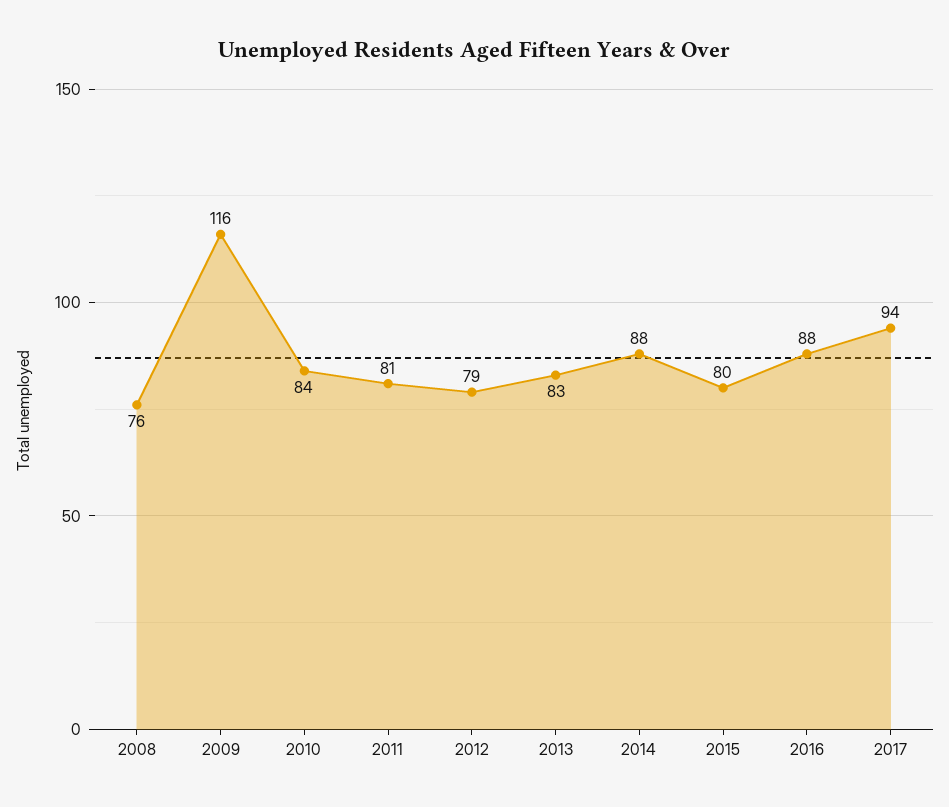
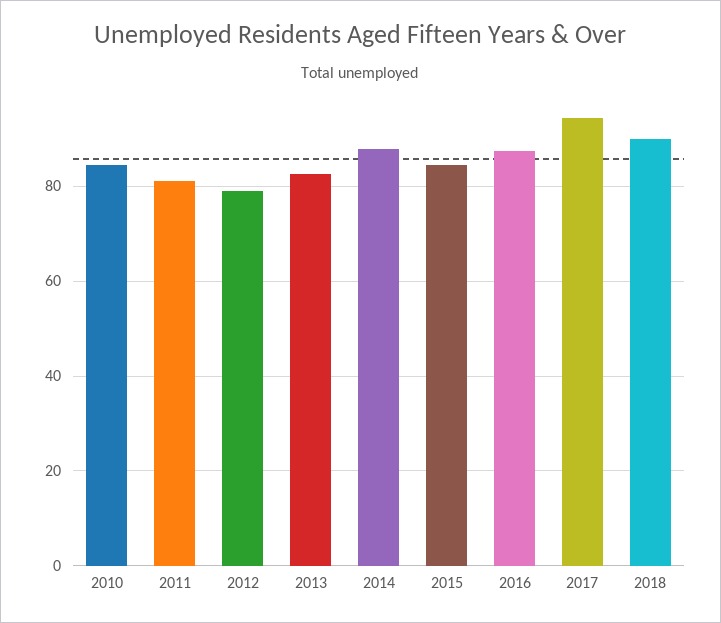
2008: 76 -> none
2009: 116 -> none
2015: 80 -> 84
2018: none -> 90

